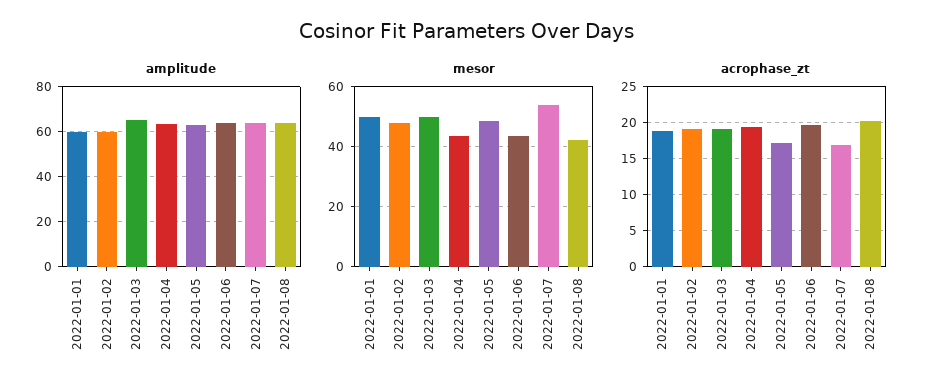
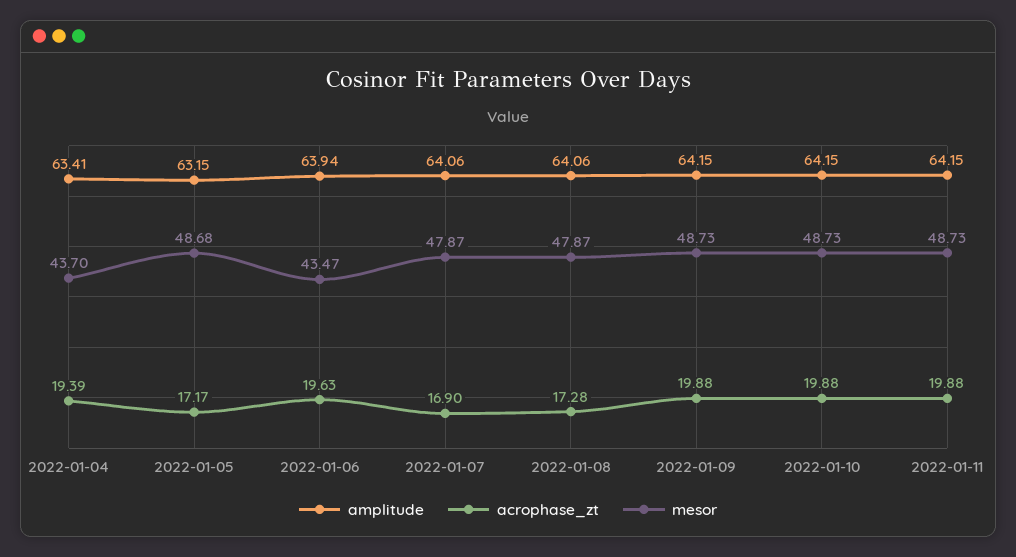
amplitude, 2022-01-01: 60 -> none
amplitude, 2022-01-02: 60 -> none
amplitude, 2022-01-03: 65 -> none
mesor, 2022-01-01: 50 -> none
mesor, 2022-01-02: 48 -> none
mesor, 2022-01-03: 50 -> none
mesor, 2022-01-07: 54 -> 47.87
mesor, 2022-01-08: 42 -> 47.87
acrophase_zt, 2022-01-01: 19 -> none
acrophase_zt, 2022-01-02: 19 -> none
acrophase_zt, 2022-01-03: 19 -> none
acrophase_zt, 2022-01-08: 20 -> 17.28
amplitude, 2022-01-09: none -> 64.15
acrophase_zt, 2022-01-09: none -> 19.88
mesor, 2022-01-09: none -> 48.73
amplitude, 2022-01-10: none -> 64.15
acrophase_zt, 2022-01-10: none -> 19.88
mesor, 2022-01-10: none -> 48.73
amplitude, 2022-01-11: none -> 64.15
acrophase_zt, 2022-01-11: none -> 19.88
mesor, 2022-01-11: none -> 48.73

